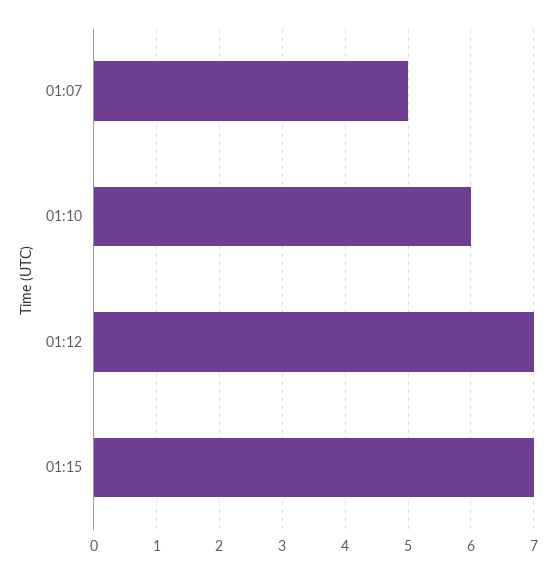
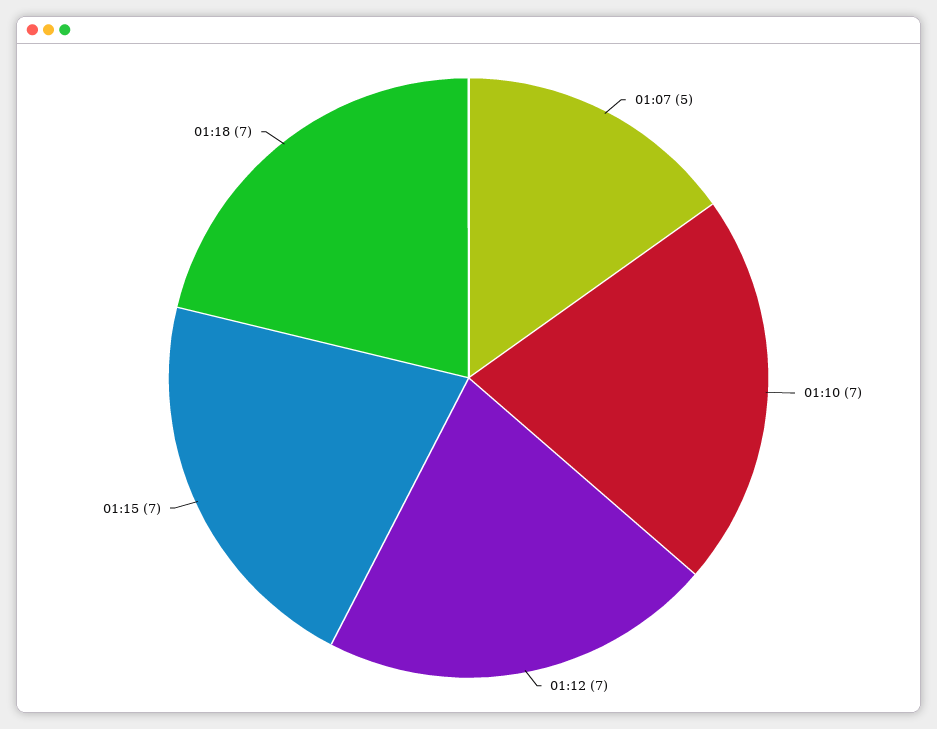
01:10: 6 -> 7
01:18: none -> 7

